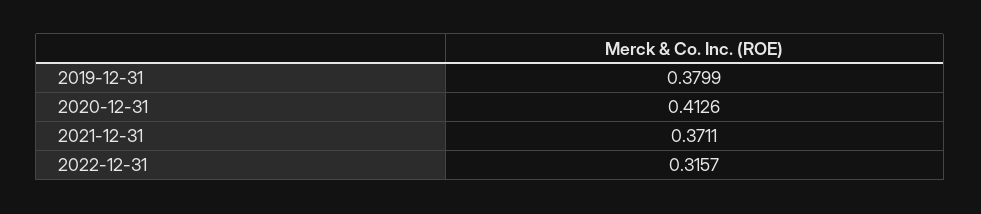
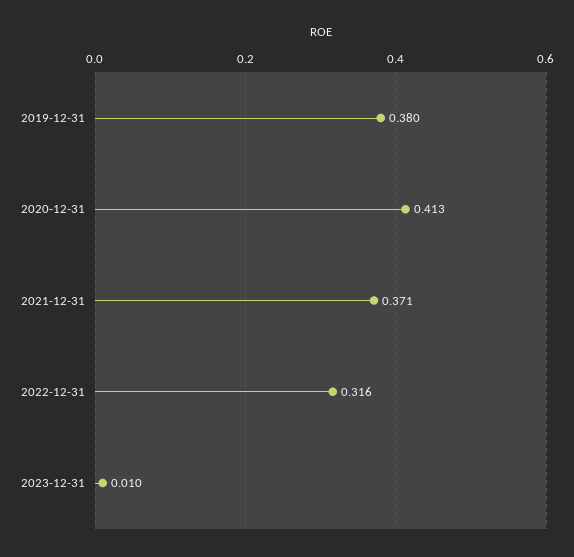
2023-12-31: none -> 0.01

